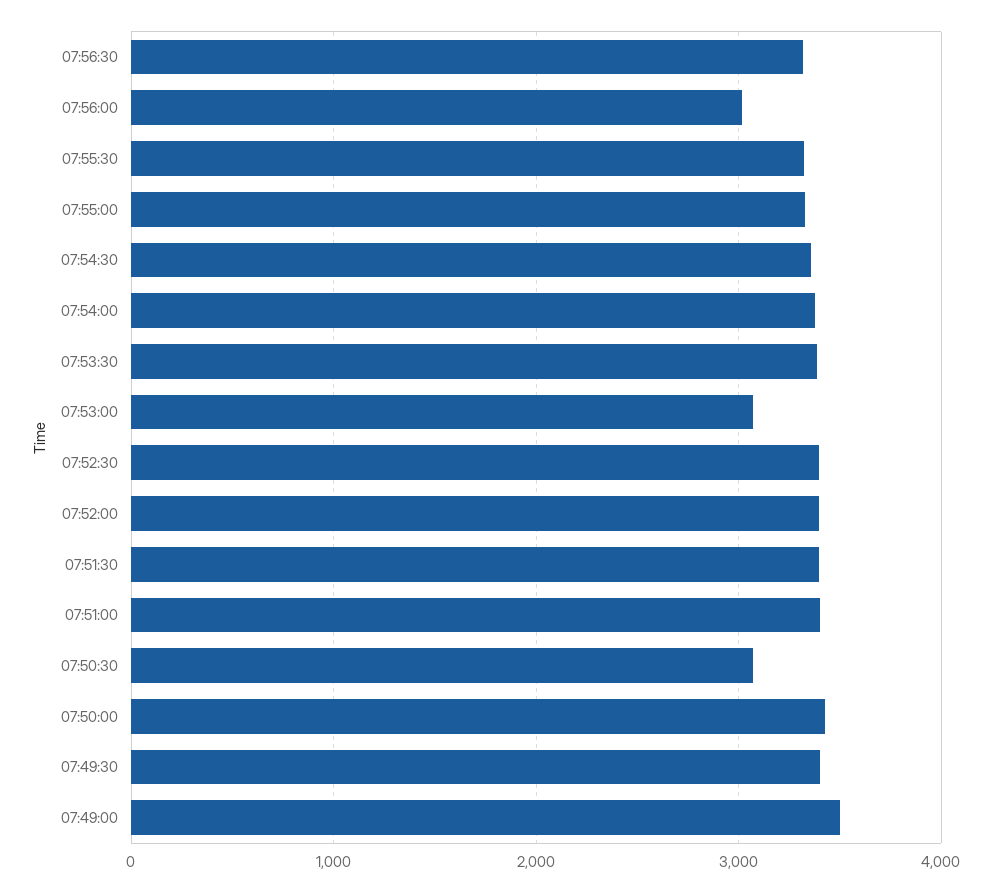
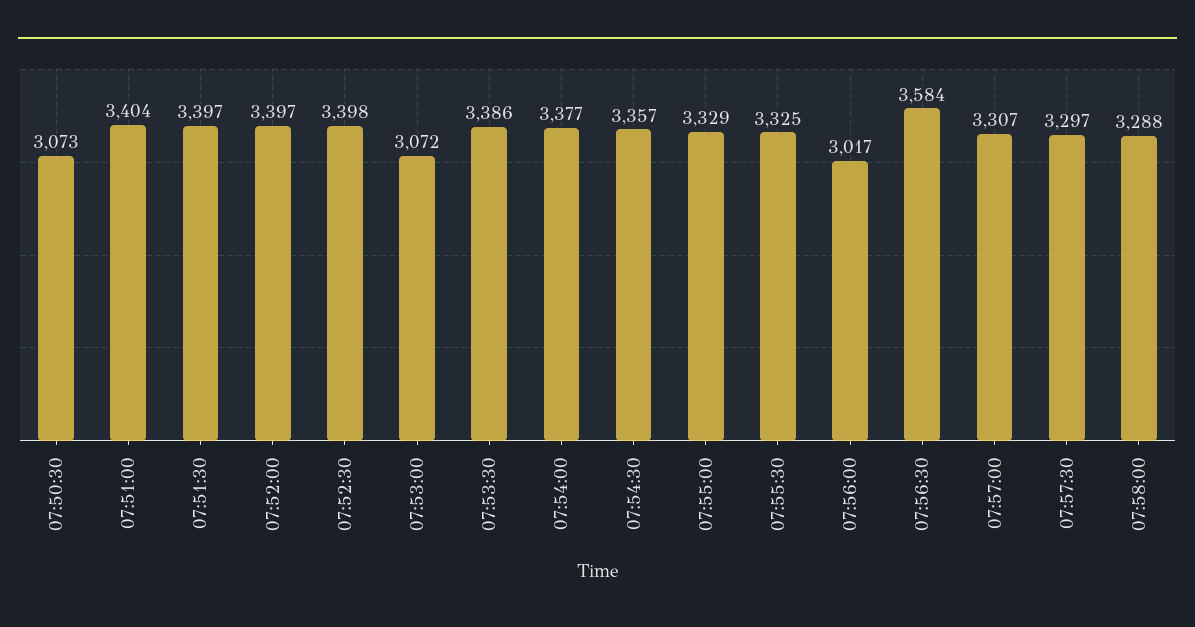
07:56:30: 3300 -> 3584
07:50:00: 3400 -> none
07:49:30: 3400 -> none
07:49:00: 3500 -> none
07:57:00: none -> 3307
07:57:30: none -> 3297
07:58:00: none -> 3288

